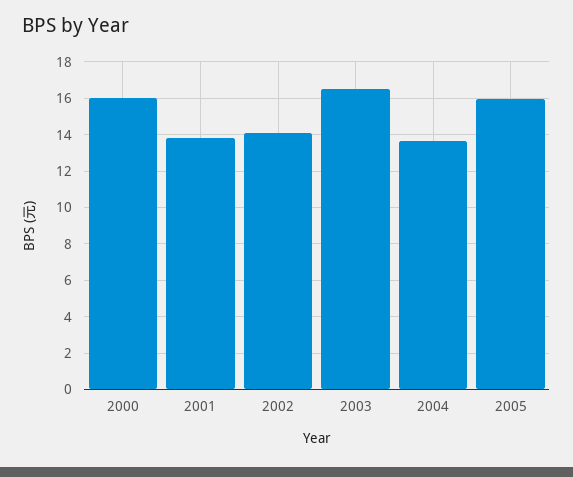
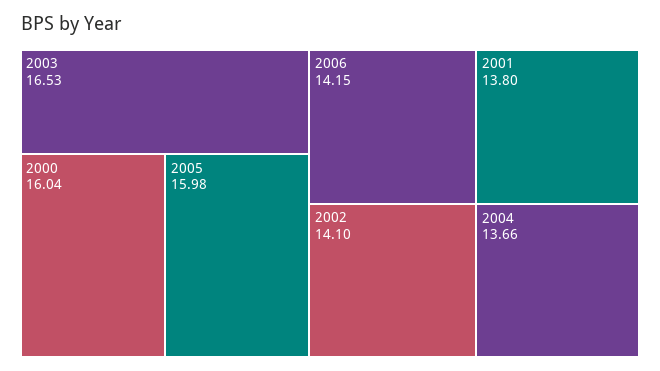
2006: none -> 14.15

